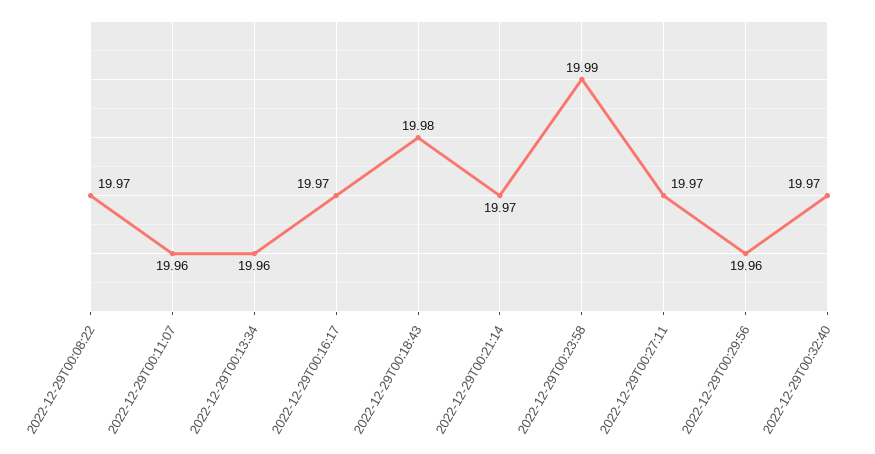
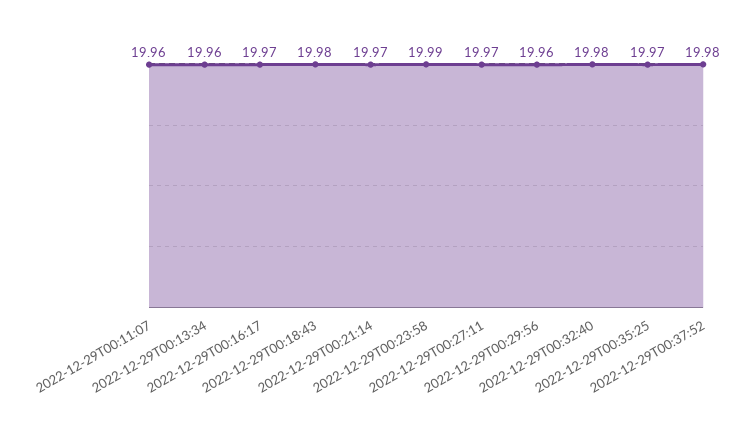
2022-12-29T00:08:22: 19.97 -> none
2022-12-29T00:32:40: 19.97 -> 19.98
2022-12-29T00:35:25: none -> 19.97
2022-12-29T00:37:52: none -> 19.98

